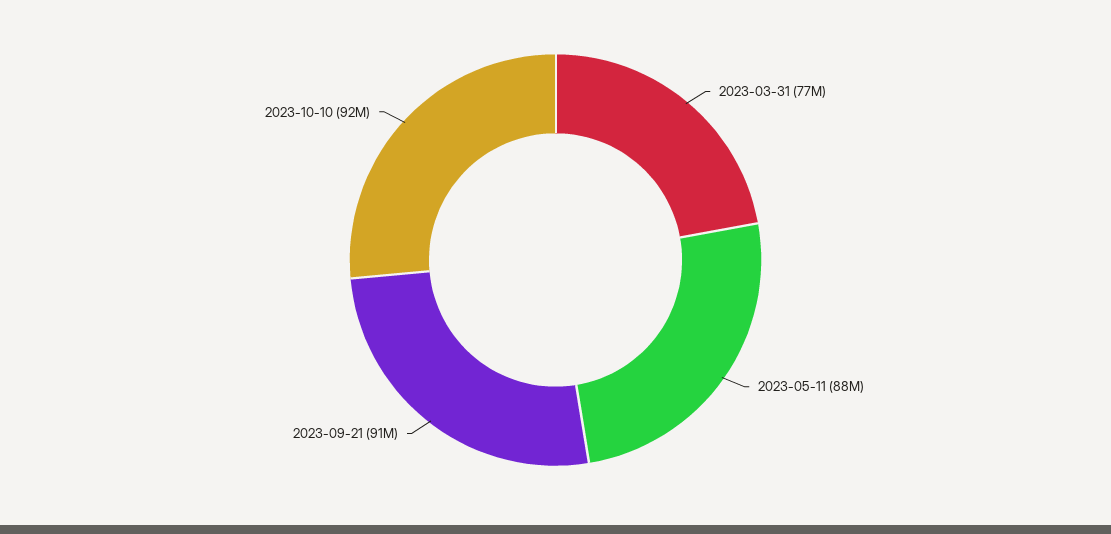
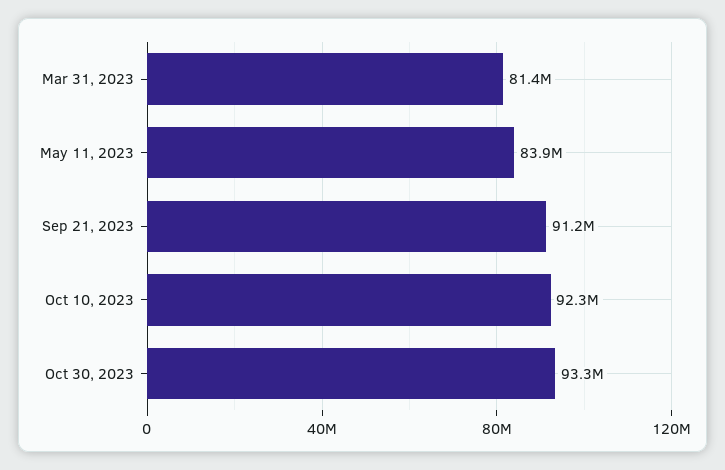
2023-03-31: 77000000 -> 81400000
2023-05-11: 88000000 -> 83900000
Oct 30, 2023: none -> 93300000

